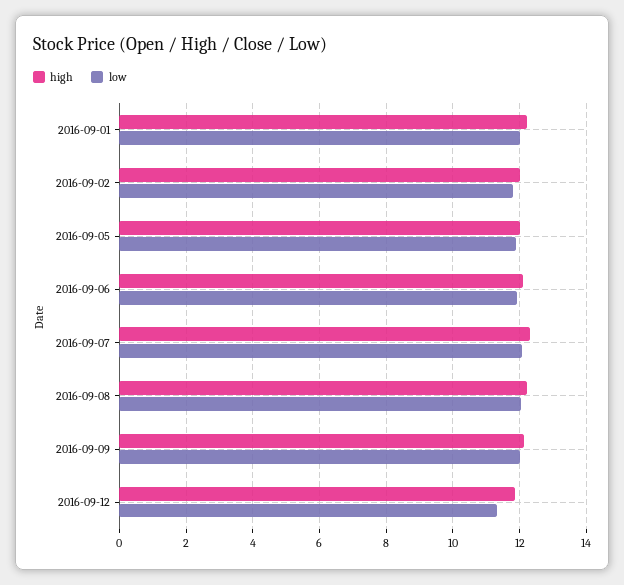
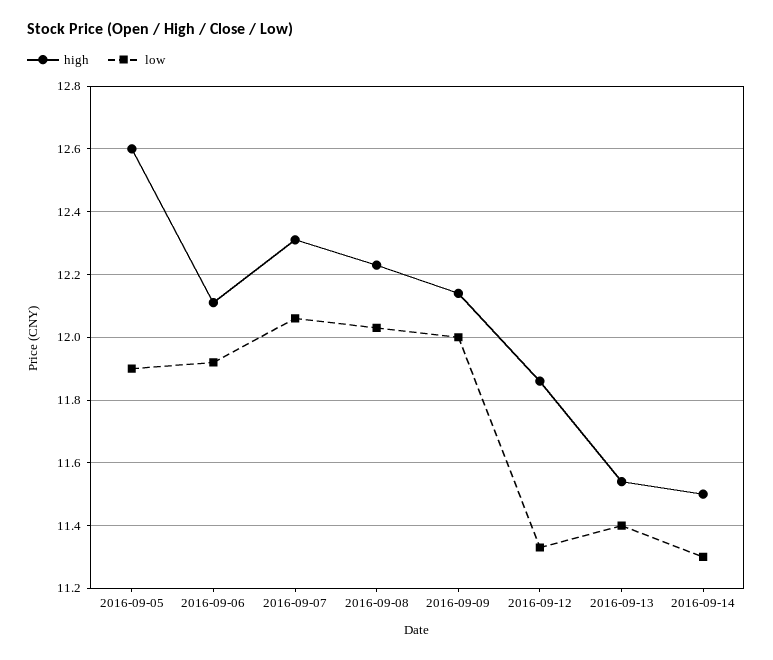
high, 2016-09-01: 12.2 -> none
low, 2016-09-01: 12 -> none
high, 2016-09-02: 12 -> none
low, 2016-09-02: 11.8 -> none
high, 2016-09-05: 12 -> 12.6
high, 2016-09-13: none -> 11.55
low, 2016-09-13: none -> 11.4
high, 2016-09-14: none -> 11.5
low, 2016-09-14: none -> 11.3

